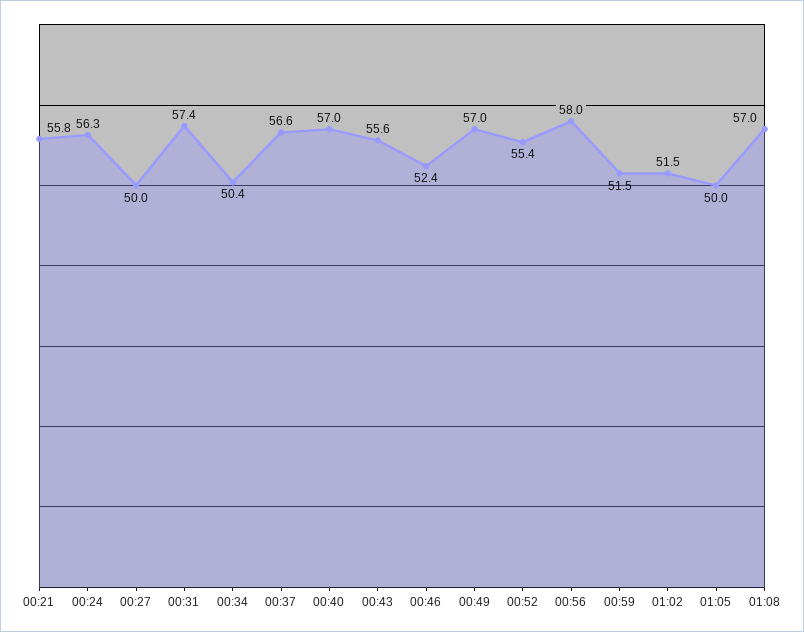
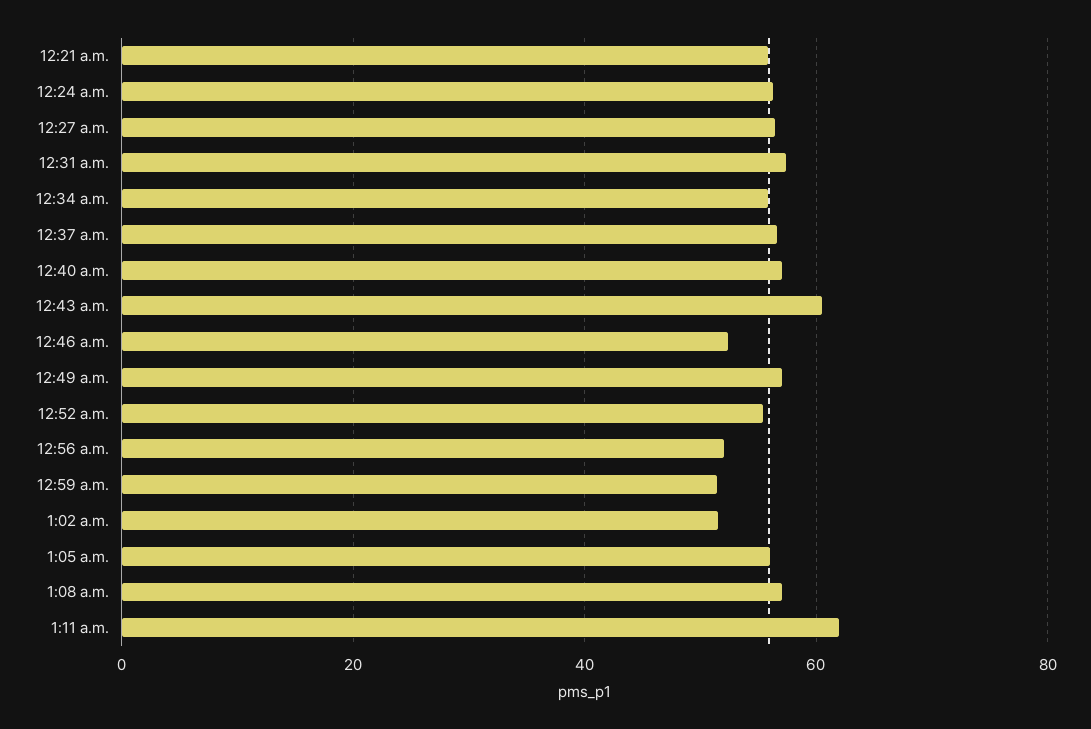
00:27: 50 -> 56
00:34: 50.4 -> 56
00:43: 55.6 -> 60
00:56: 58 -> 52
01:05: 50 -> 56
1:11 a.m.: none -> 62

